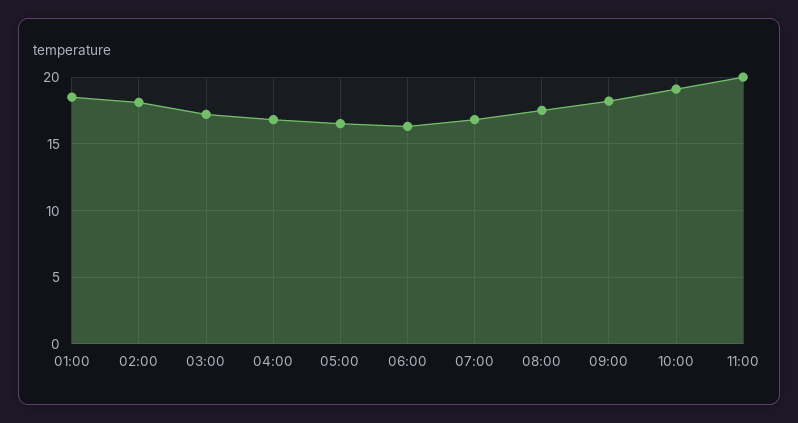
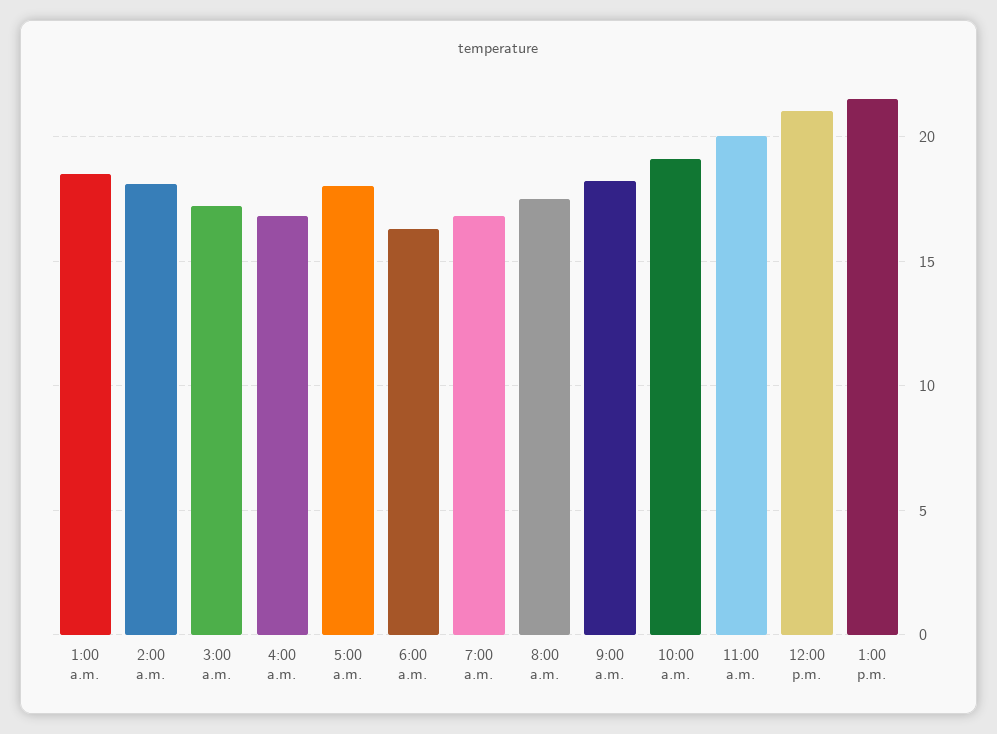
05:00: 16.5 -> 18
12:00 p.m.: none -> 21
1:00 p.m.: none -> 21.5

